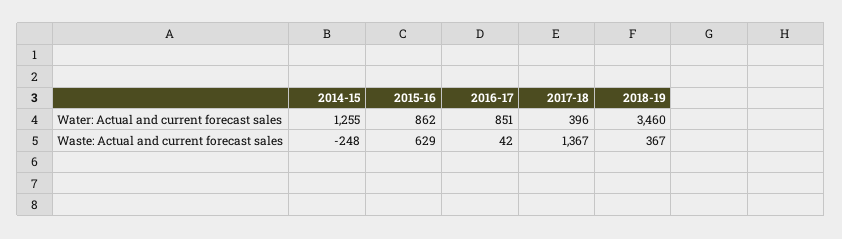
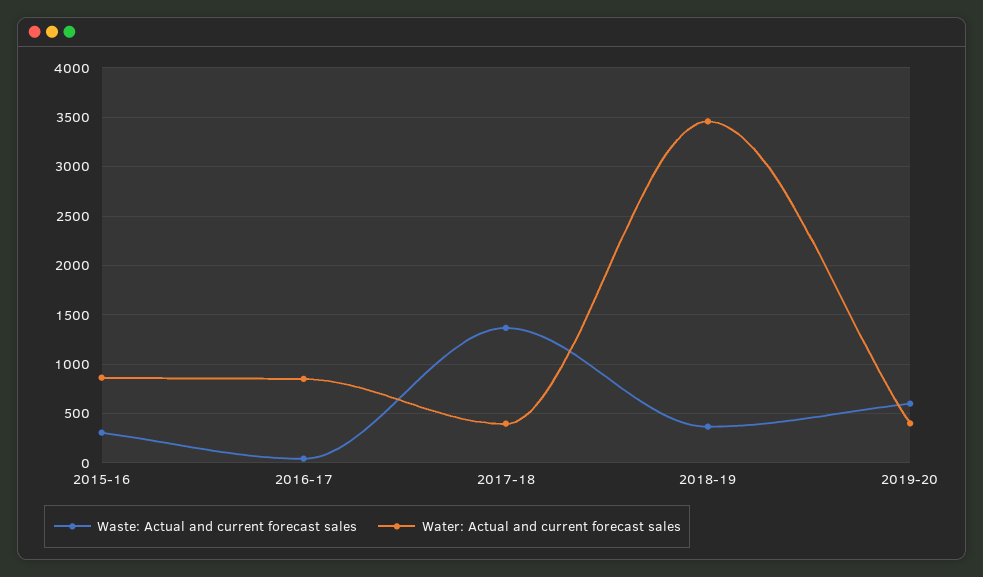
Water: Actual and current forecast sales, 2014-15: 1255 -> none
Waste: Actual and current forecast sales, 2014-15: -248 -> none
Waste: Actual and current forecast sales, 2015-16: 629 -> 300
Waste: Actual and current forecast sales, 2019-20: none -> 600
Water: Actual and current forecast sales, 2019-20: none -> 400

